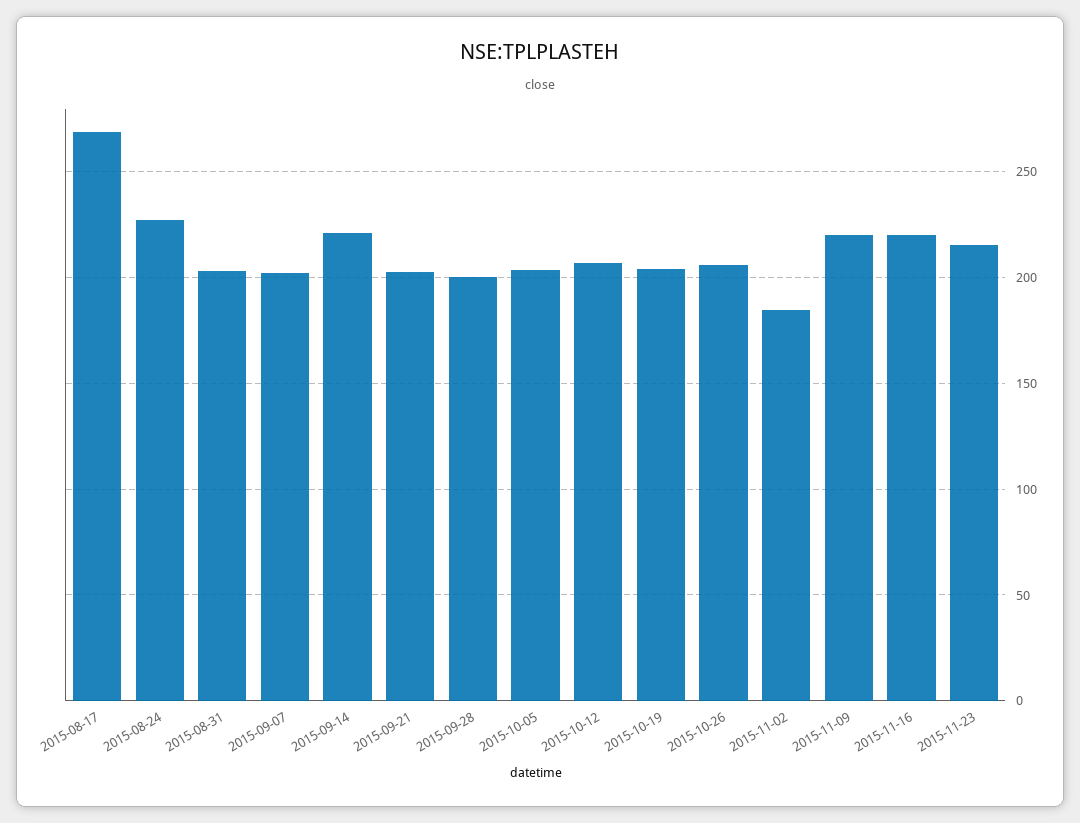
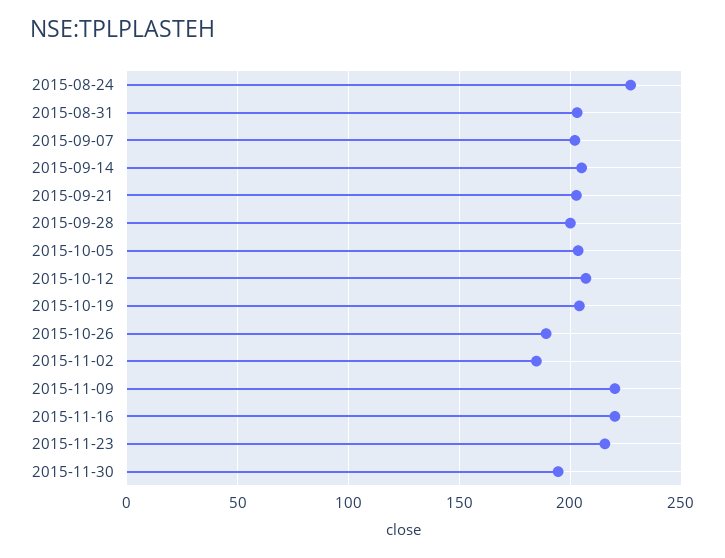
2015-08-17: 270 -> none
2015-09-14: 220 -> 205
2015-10-26: 205 -> 190
2015-11-30: none -> 195

